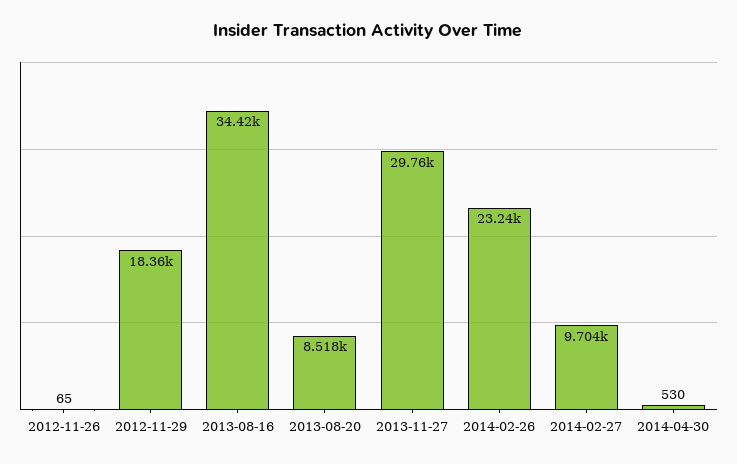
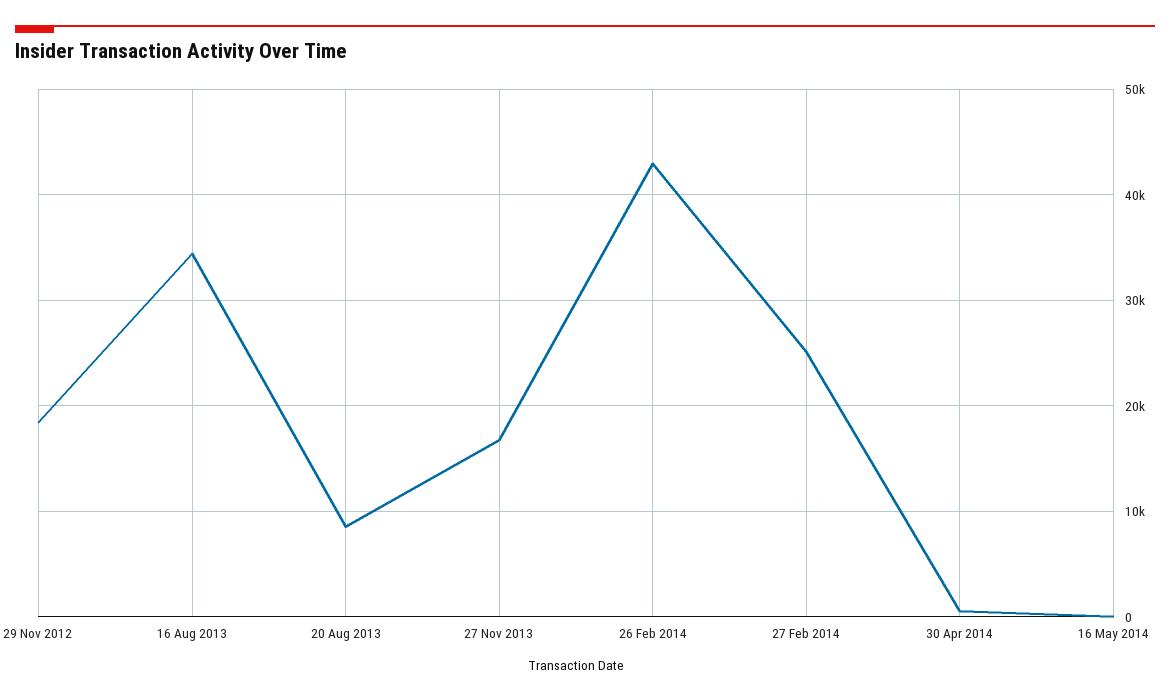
2012-11-26: 65 -> none
2013-11-27: 29760 -> 17000
2014-02-26: 23240 -> 43000
2014-02-27: 9704 -> 25000
16 May 2014: none -> 0

